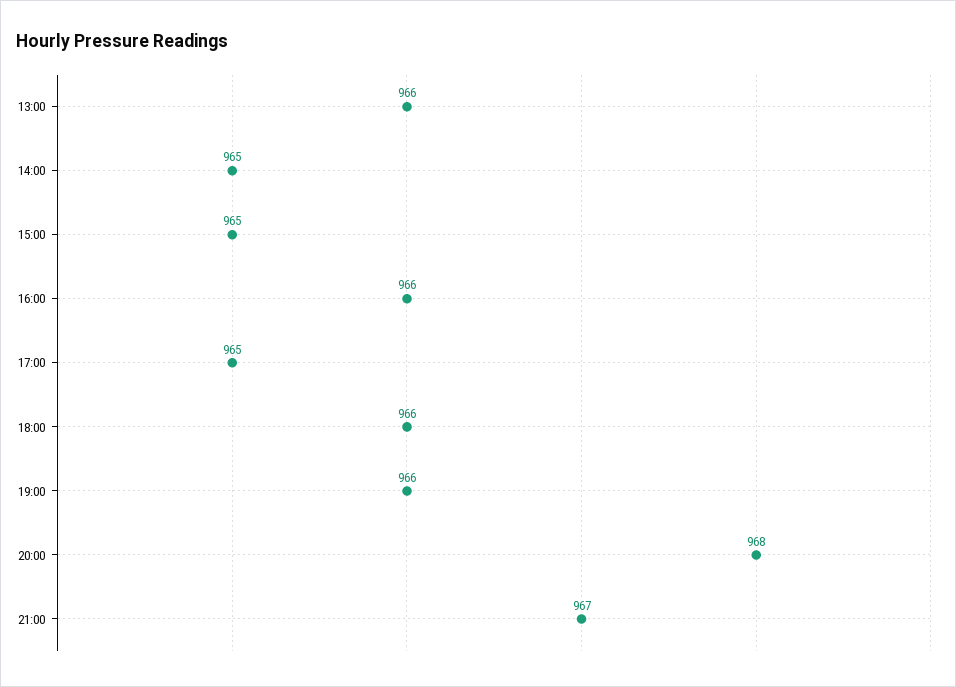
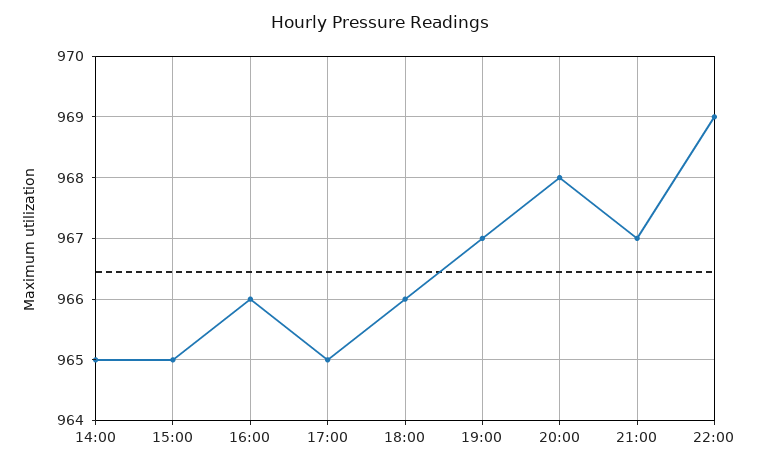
13:00: 966 -> none
19:00: 966 -> 967
22:00: none -> 969

